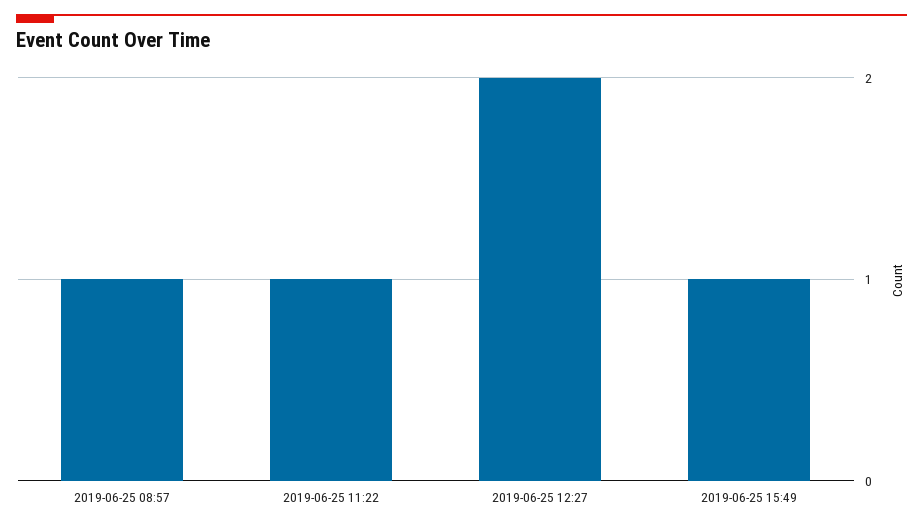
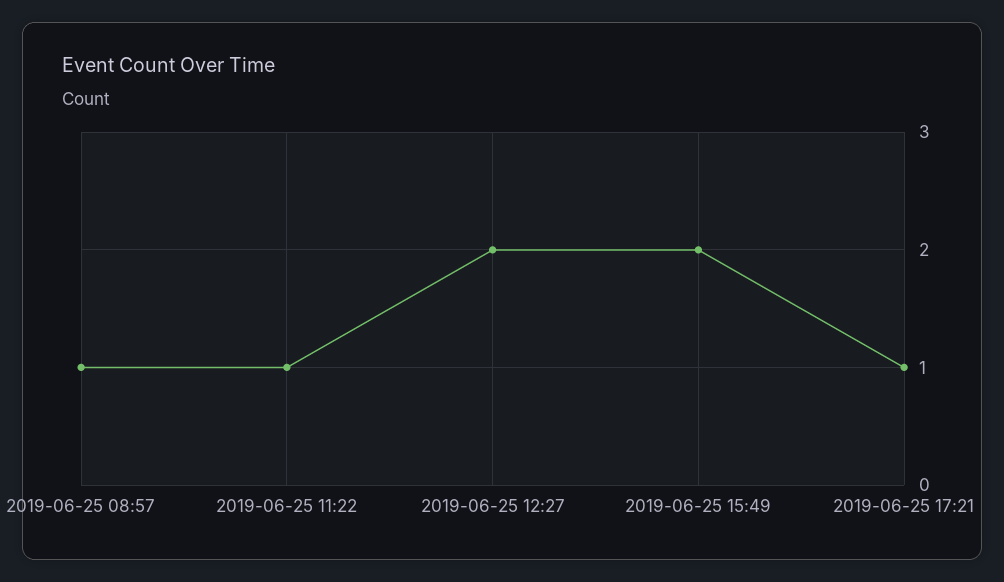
2019-06-25 15:49: 1 -> 2
2019-06-25 17:21: none -> 1

